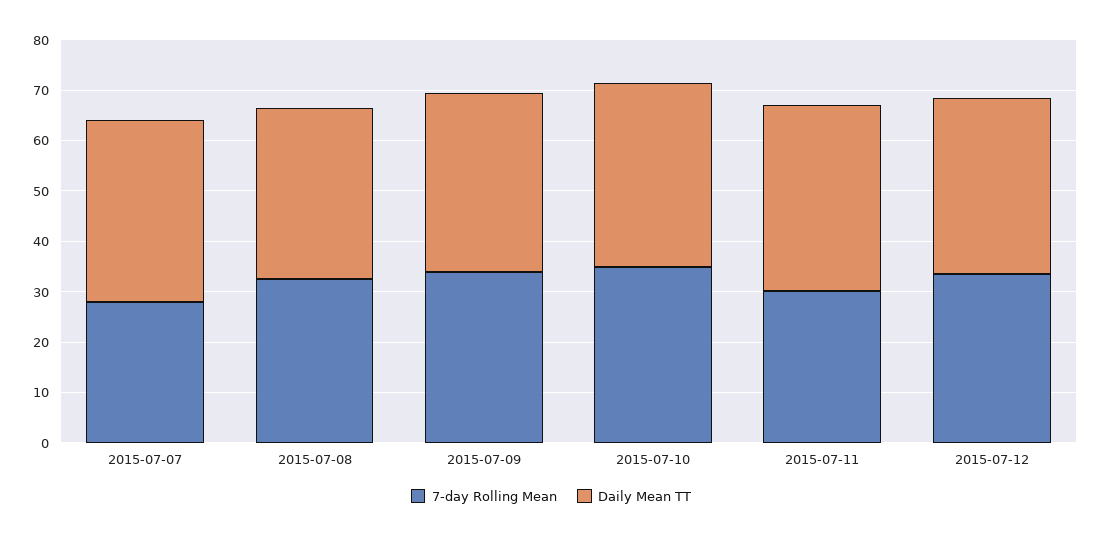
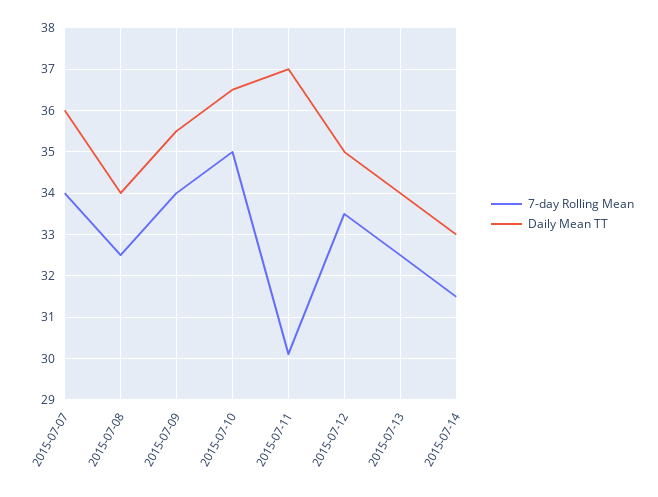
7-day Rolling Mean, 2015-07-07: 28 -> 34
7-day Rolling Mean, 2015-07-13: none -> 32.5
Daily Mean TT, 2015-07-13: none -> 34
7-day Rolling Mean, 2015-07-14: none -> 31.5
Daily Mean TT, 2015-07-14: none -> 33

